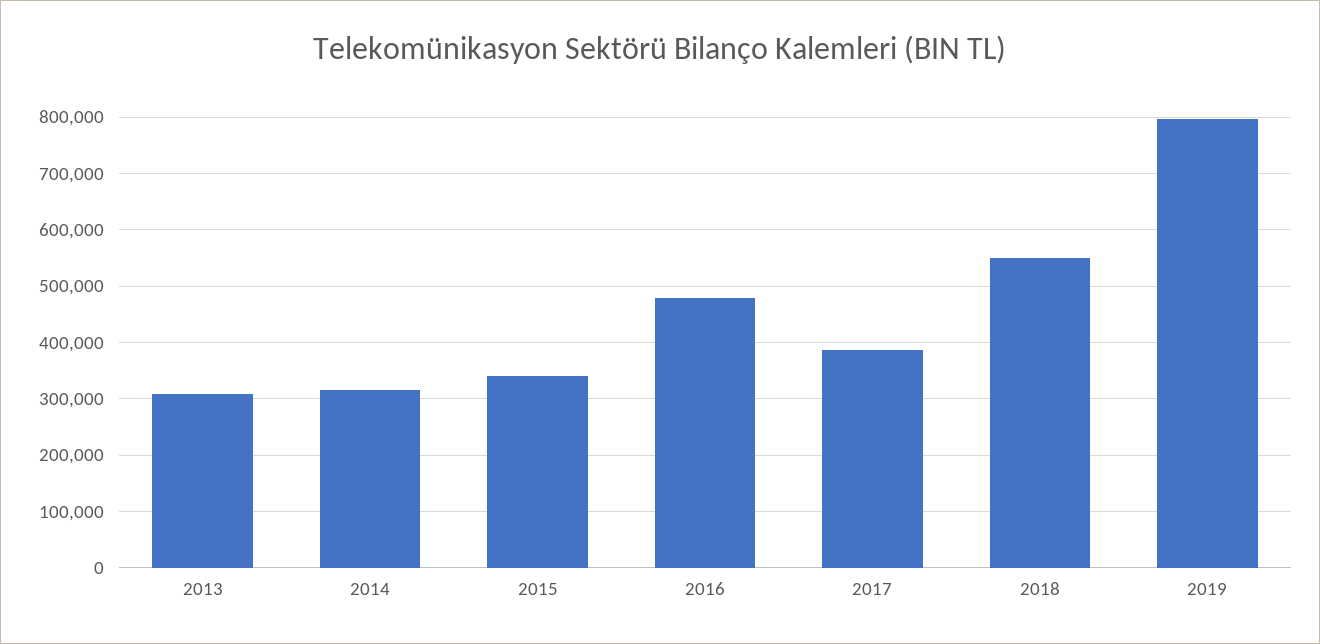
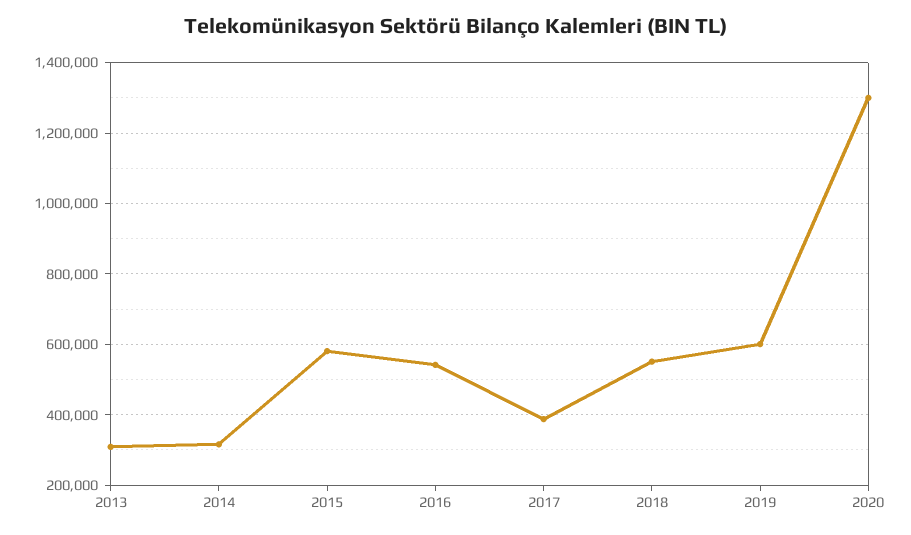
2015: 340000 -> 580000
2016: 480000 -> 540000
2019: 800000 -> 600000
2020: none -> 1300000

